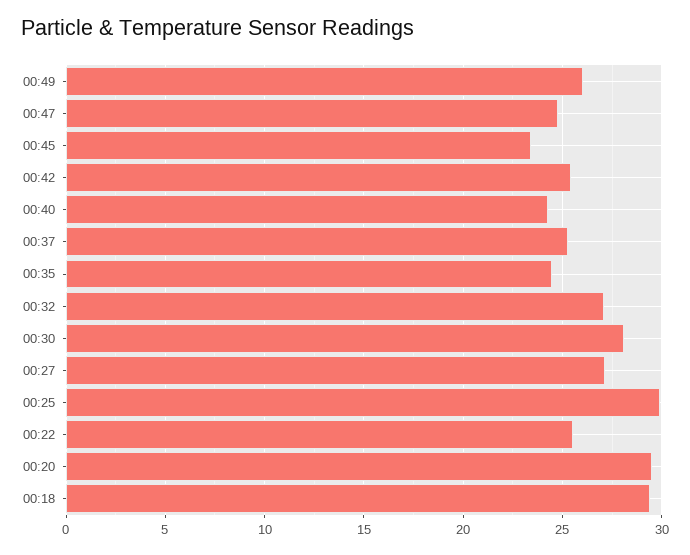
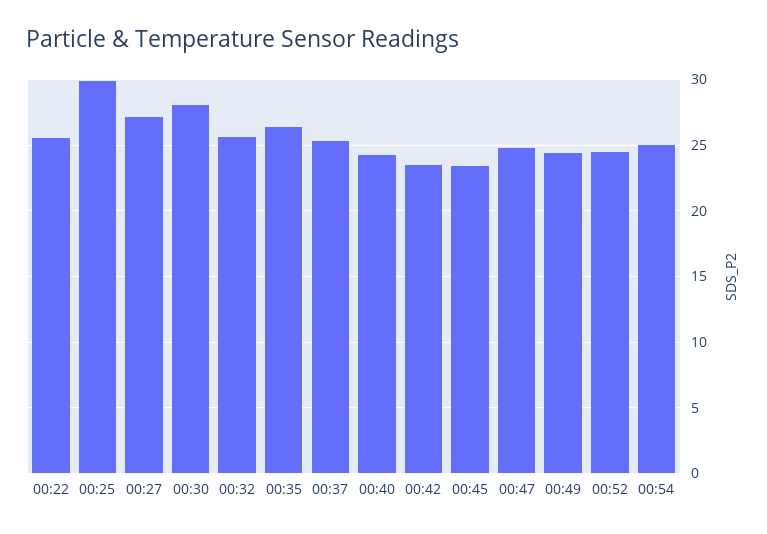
00:49: 26 -> 24.5
00:42: 25.5 -> 23.5
00:35: 24.5 -> 26.5
00:32: 27 -> 25.5
00:20: 29.5 -> none
00:18: 29.5 -> none
00:52: none -> 24.5
00:54: none -> 25

